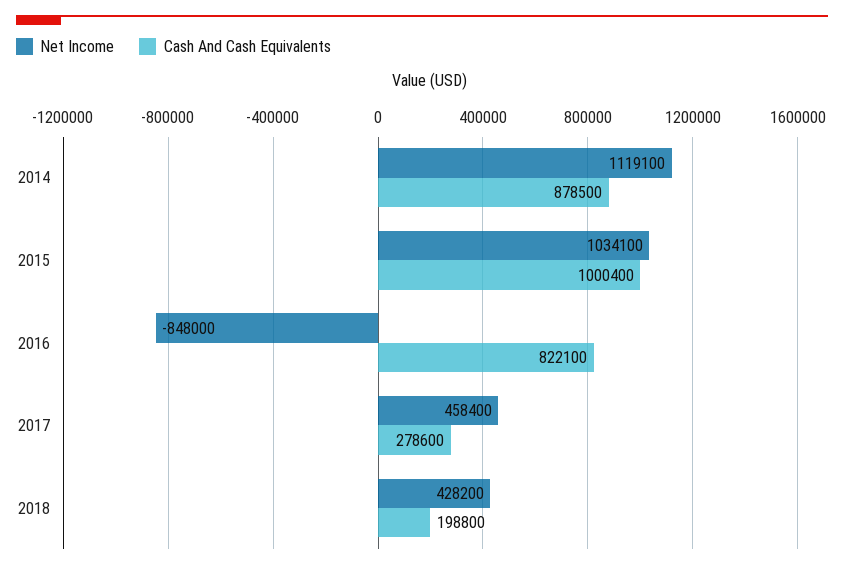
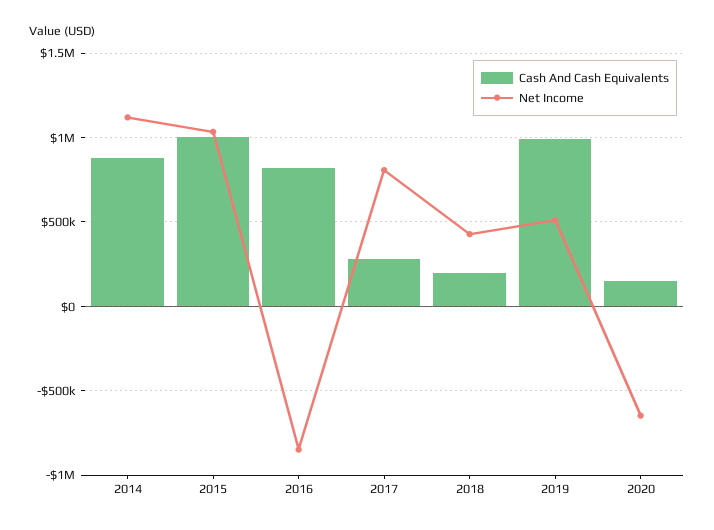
Net Income, 2017: 458400 -> 800000
Cash And Cash Equivalents, 2019: none -> 1000000
Net Income, 2019: none -> 500000
Cash And Cash Equivalents, 2020: none -> 150000
Net Income, 2020: none -> -650000

